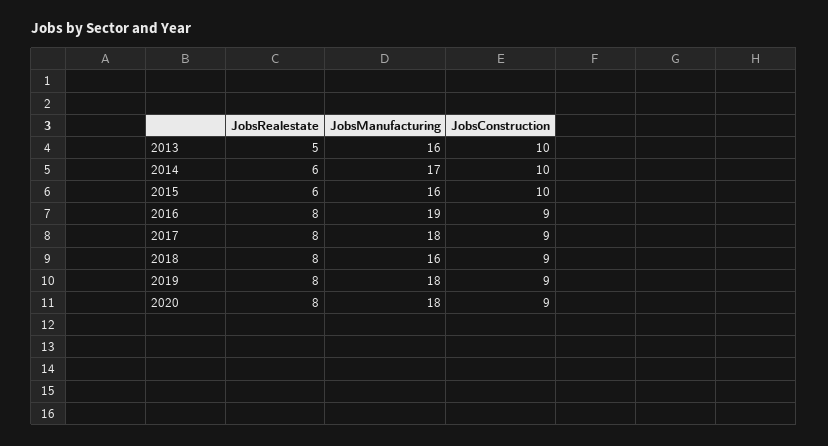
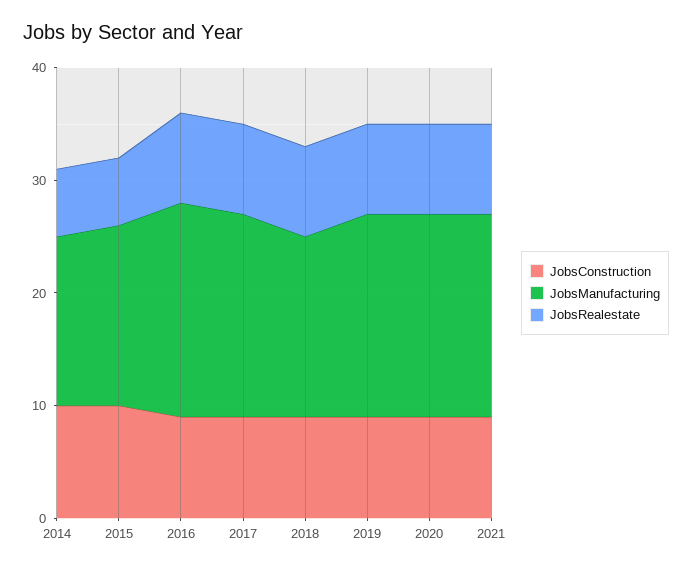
JobsRealestate, 2013: 5 -> none
JobsManufacturing, 2013: 16 -> none
JobsConstruction, 2013: 10 -> none
JobsManufacturing, 2014: 17 -> 15
JobsConstruction, 2021: none -> 9
JobsManufacturing, 2021: none -> 18
JobsRealestate, 2021: none -> 8

